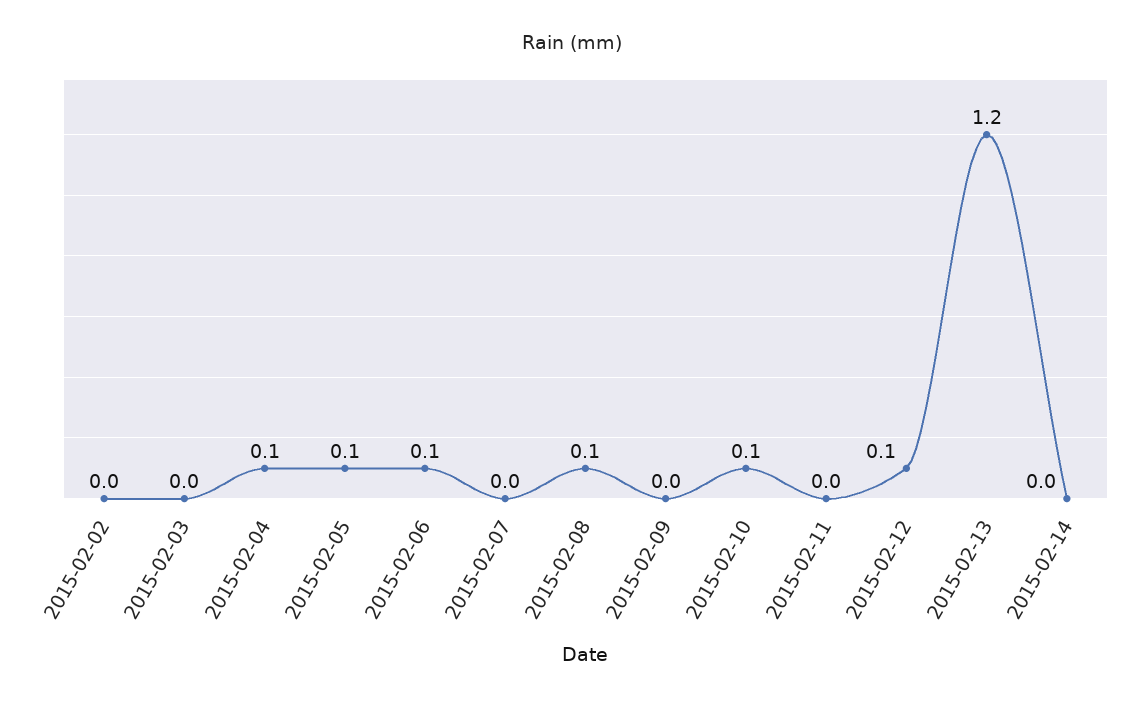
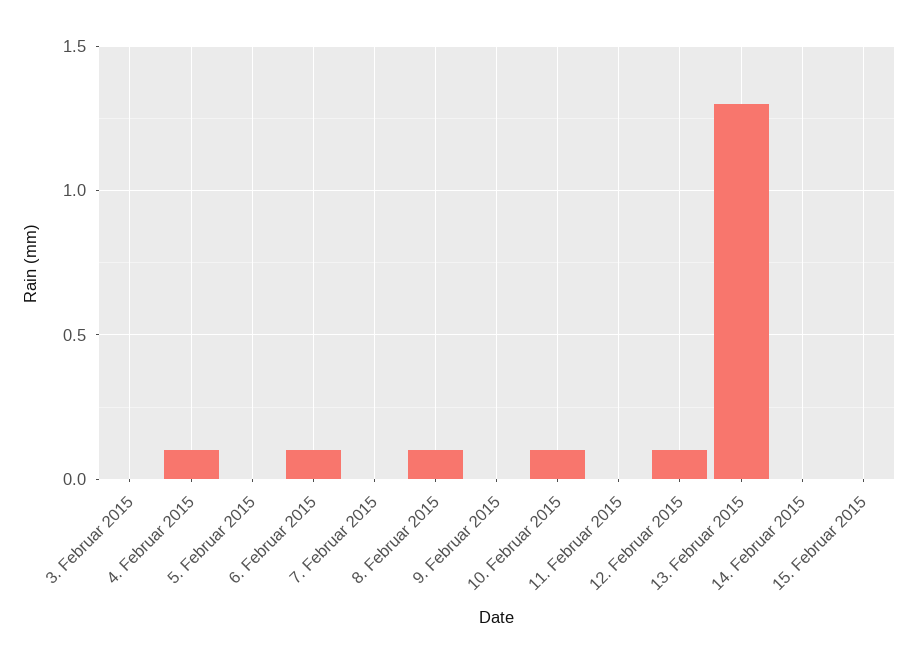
2015-02-02: 0 -> none
2015-02-05: 0.1 -> 0
2015-02-13: 1.2 -> 1.3
15. Februar 2015: none -> 0

